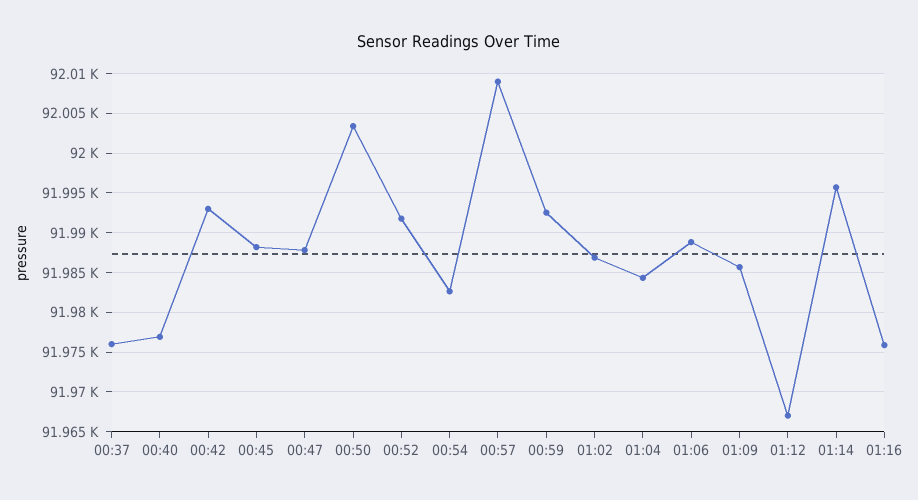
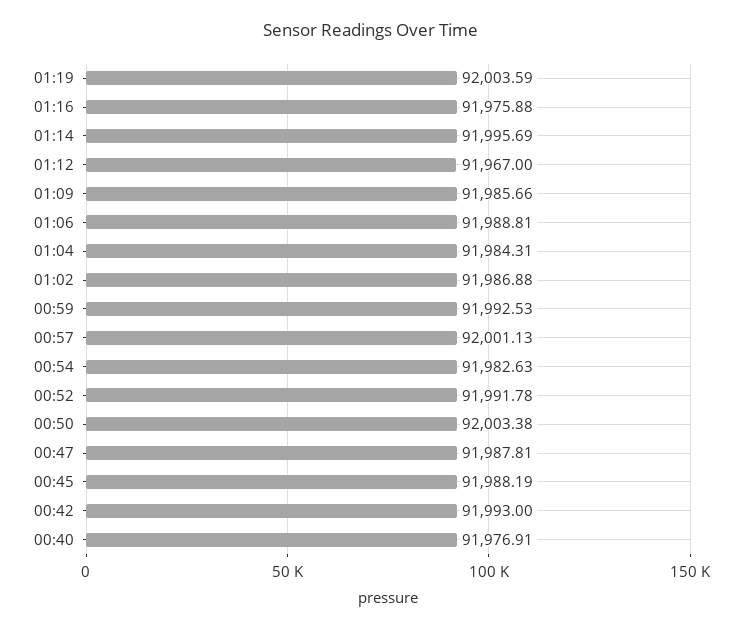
00:37: 91976 -> none
00:57: 92009 -> 92001.13
01:19: none -> 92003.59

